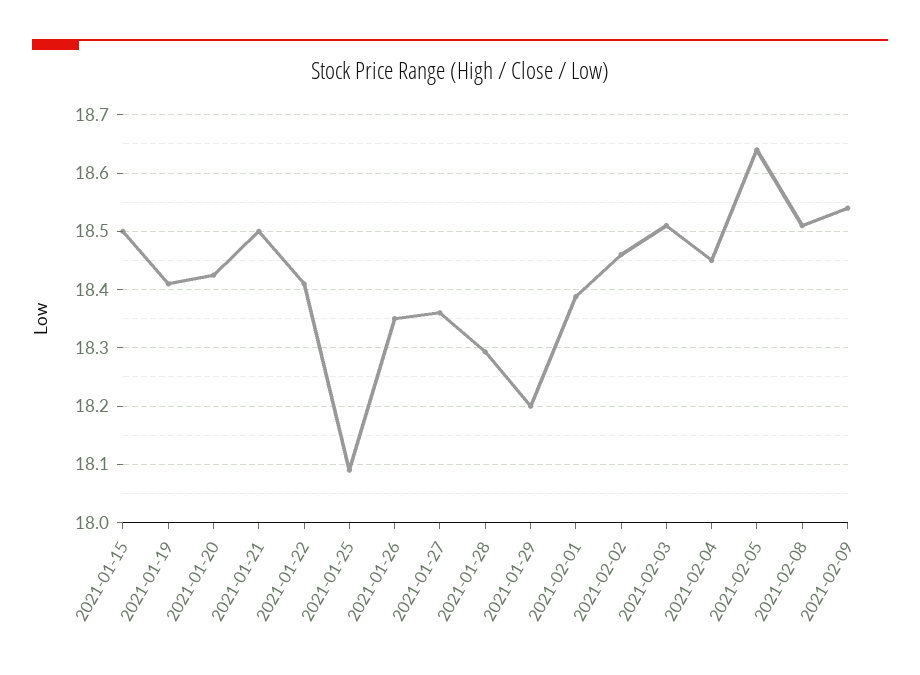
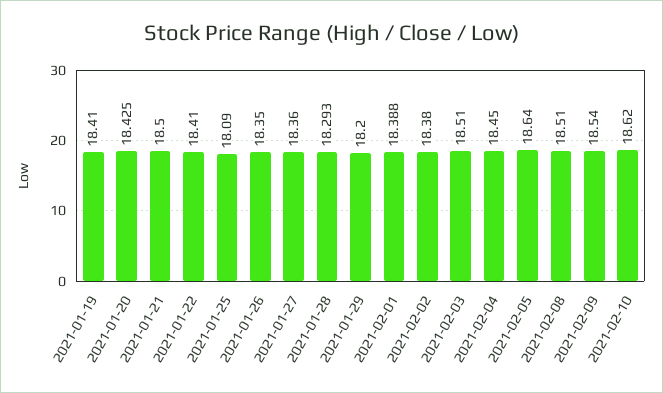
2021-01-15: 18.5 -> none
2021-02-02: 18.46 -> 18.38
2021-02-10: none -> 18.62

